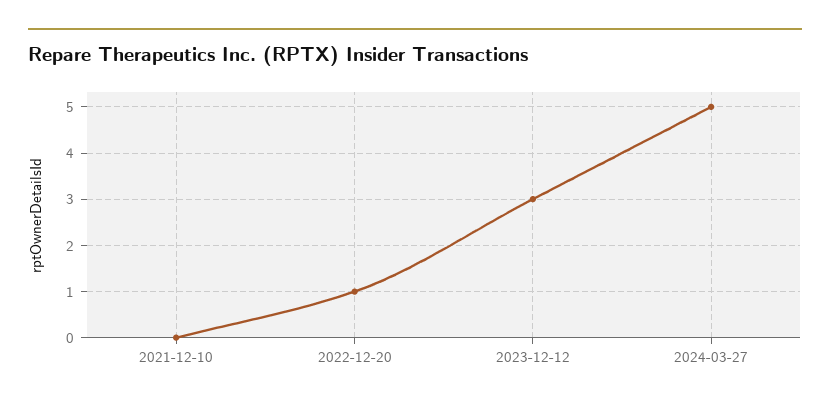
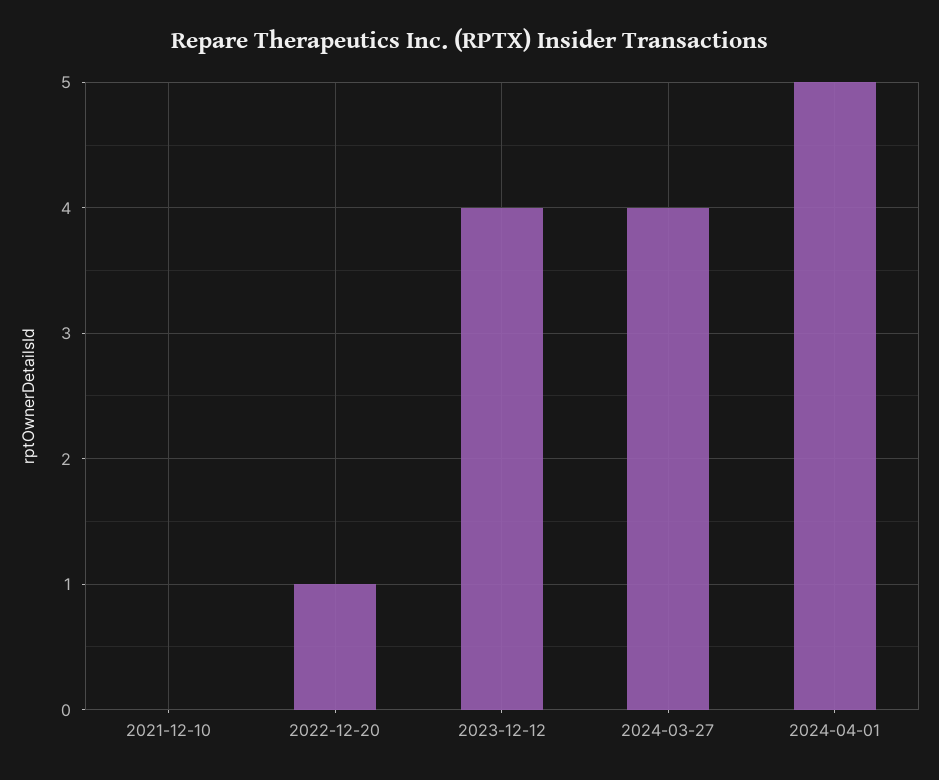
2023-12-12: 3 -> 4
2024-03-27: 5 -> 4
2024-04-01: none -> 5

